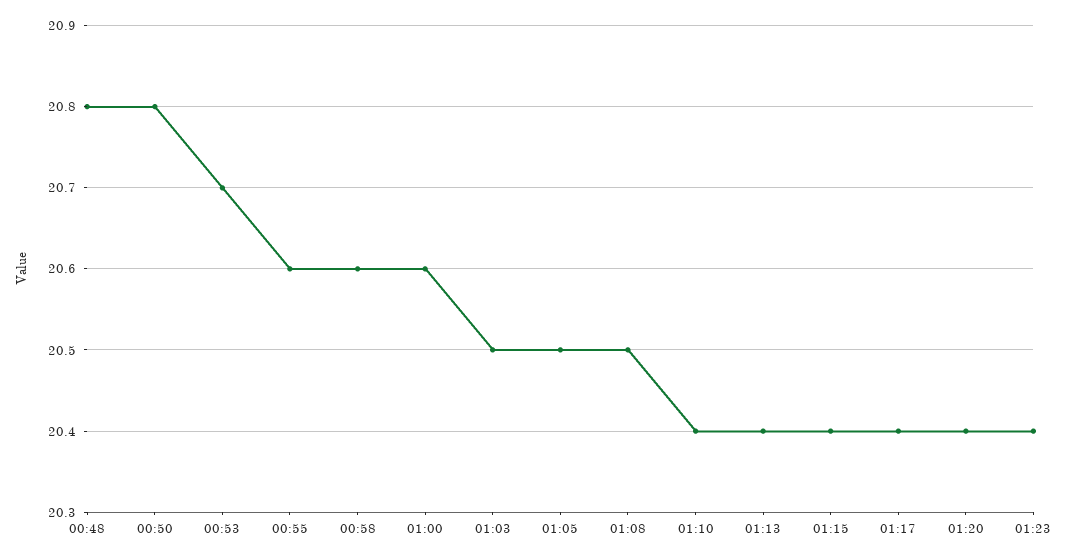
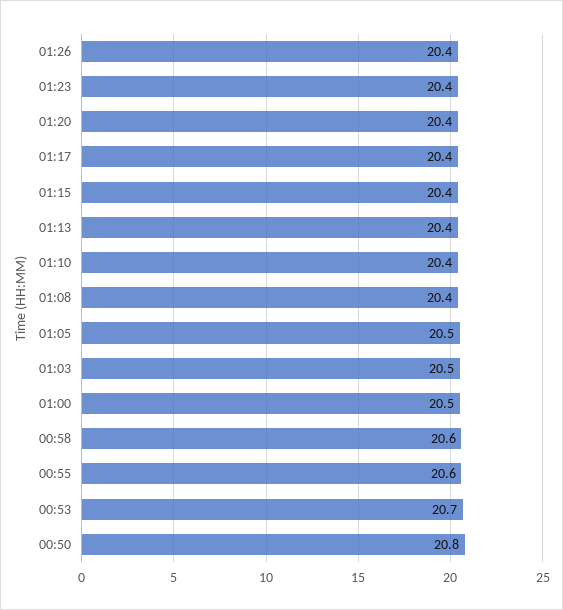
00:48: 20.8 -> none
01:00: 20.6 -> 20.5
01:08: 20.5 -> 20.4
01:26: none -> 20.4

